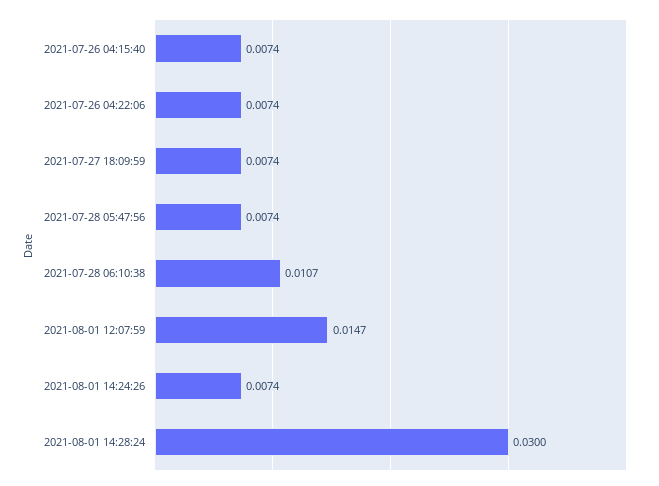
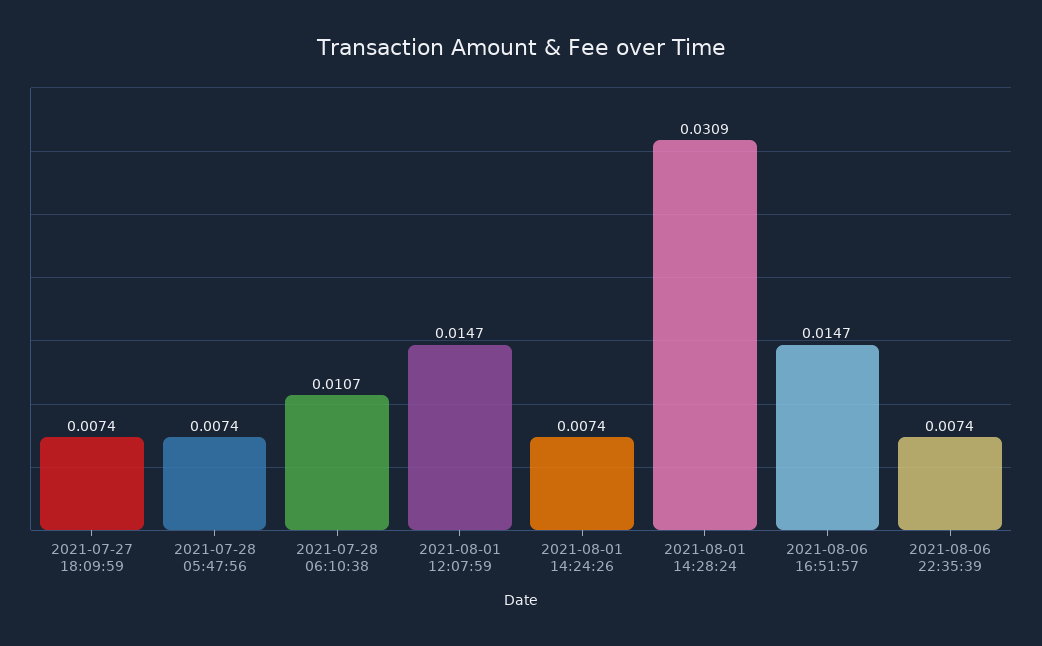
2021-07-26 04:15:40: 0.0074 -> none
2021-07-26 04:22:06: 0.0074 -> none
2021-08-01 14:28:24: 0.03 -> 0.0309
2021-08-06 16:51:57: none -> 0.0147
2021-08-06 22:35:39: none -> 0.0074

